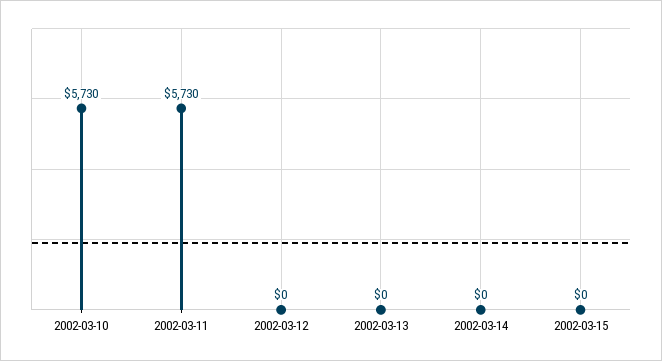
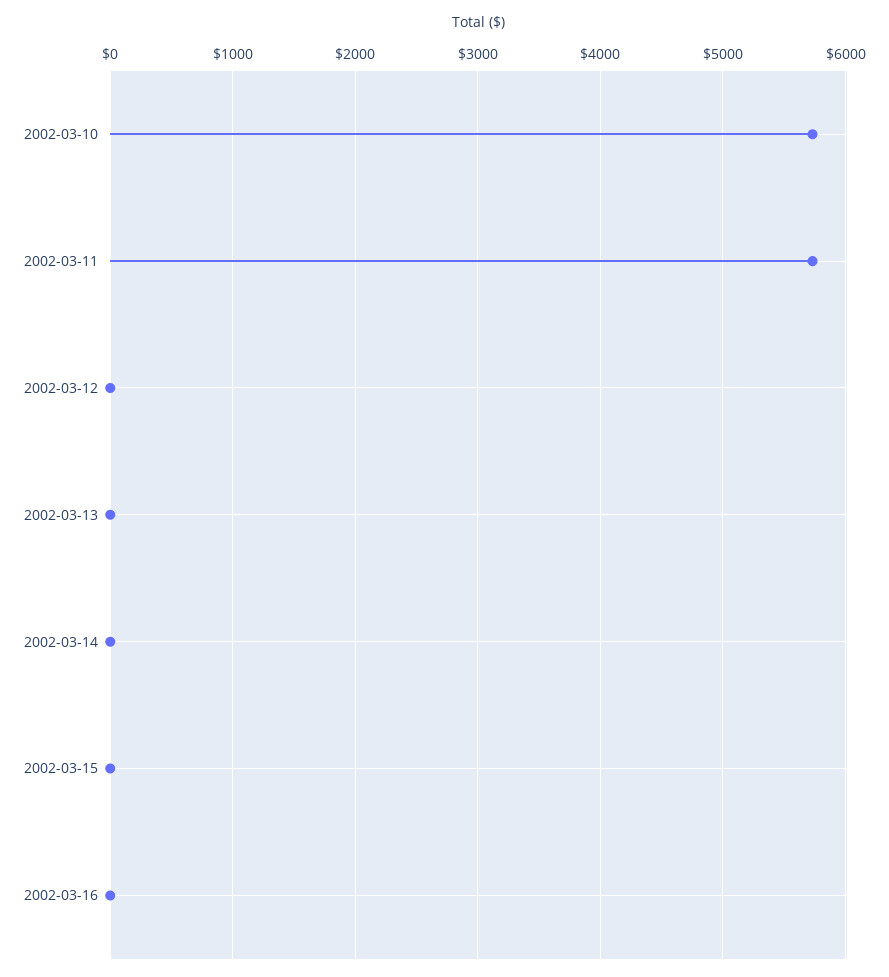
2002-03-16: none -> 0

